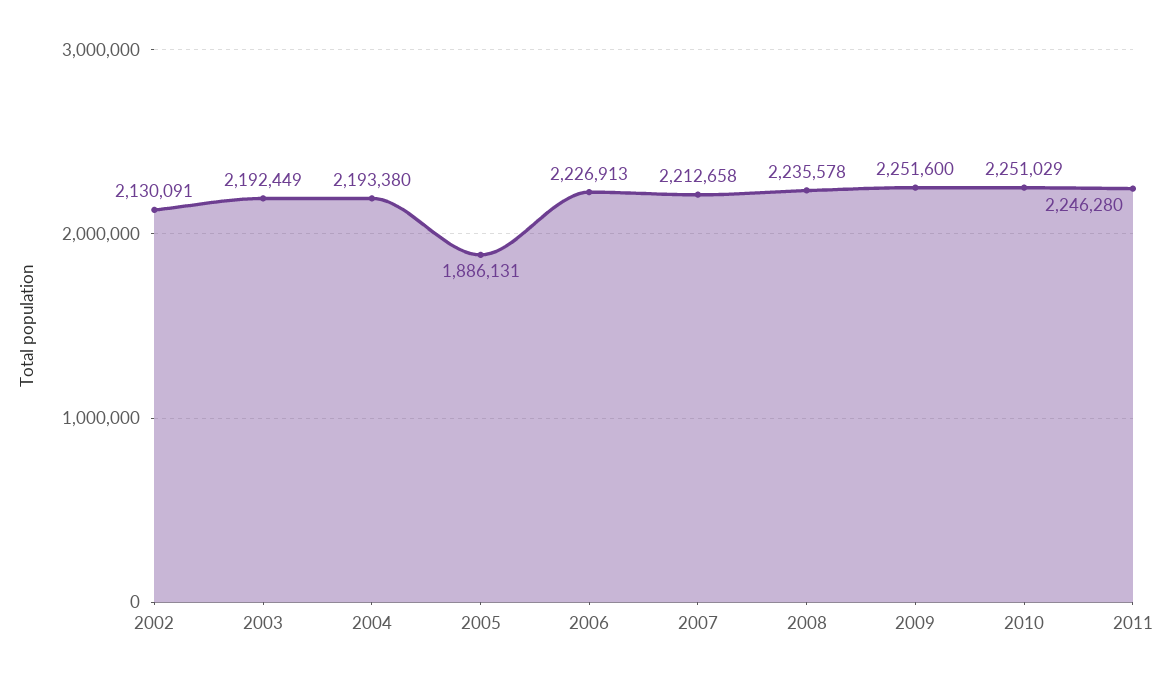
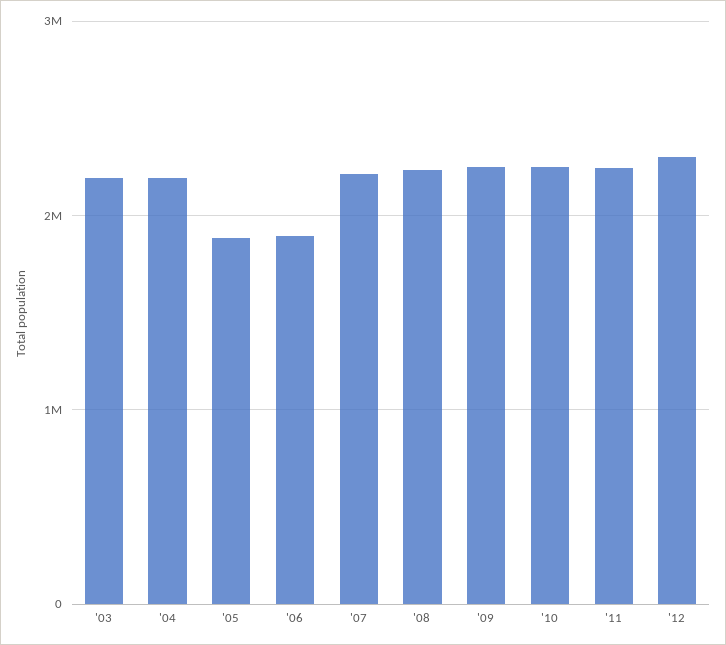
2002: 2130091 -> none
2006: 2226913 -> 1900000
'12: none -> 2300000

